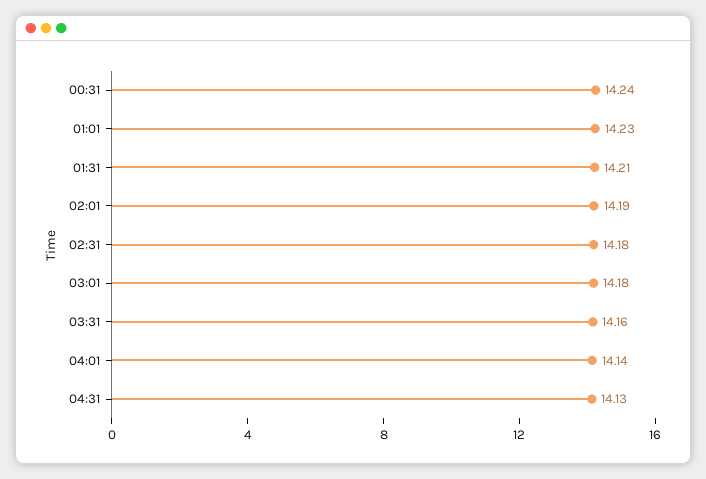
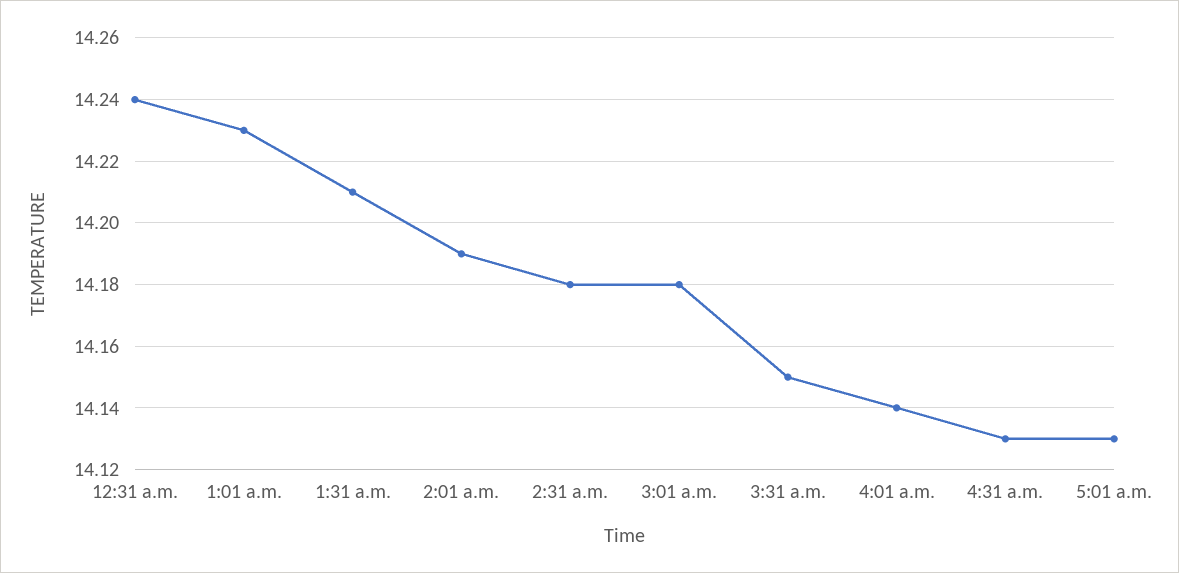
03:31: 14.16 -> 14.15
5:01 a.m.: none -> 14.13

